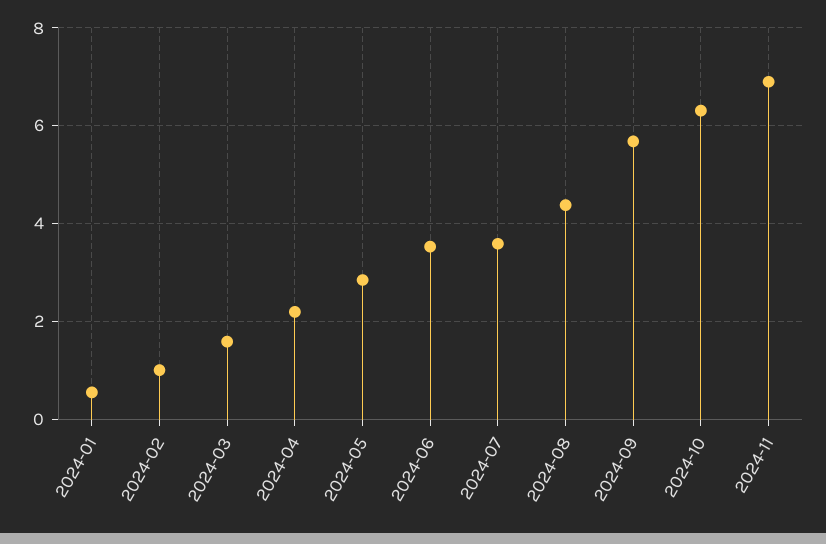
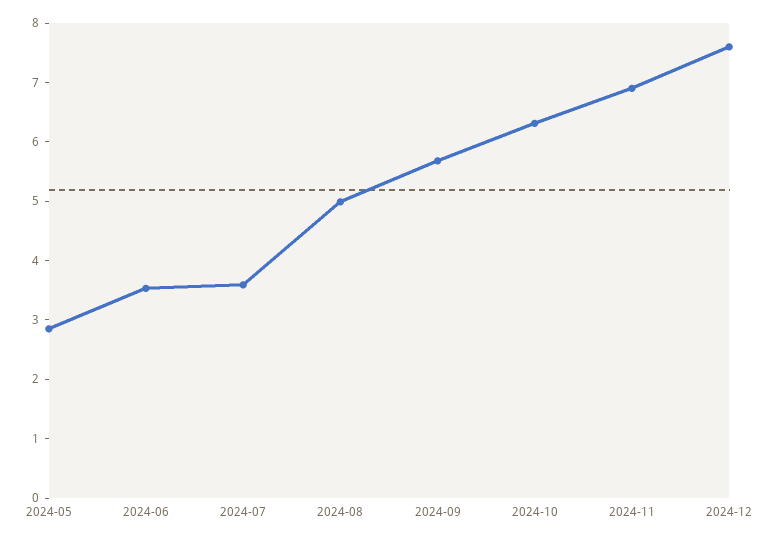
2024-01: 0.6 -> none
2024-02: 1 -> none
2024-03: 1.6 -> none
2024-04: 2.2 -> none
2024-08: 4.4 -> 5
2024-12: none -> 7.6

